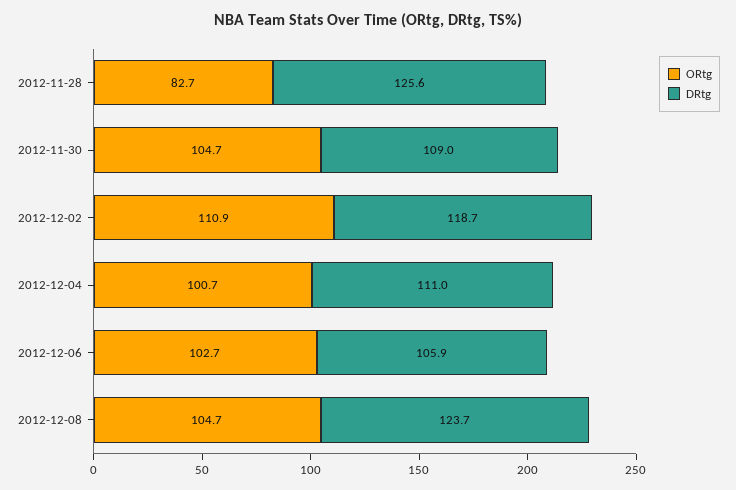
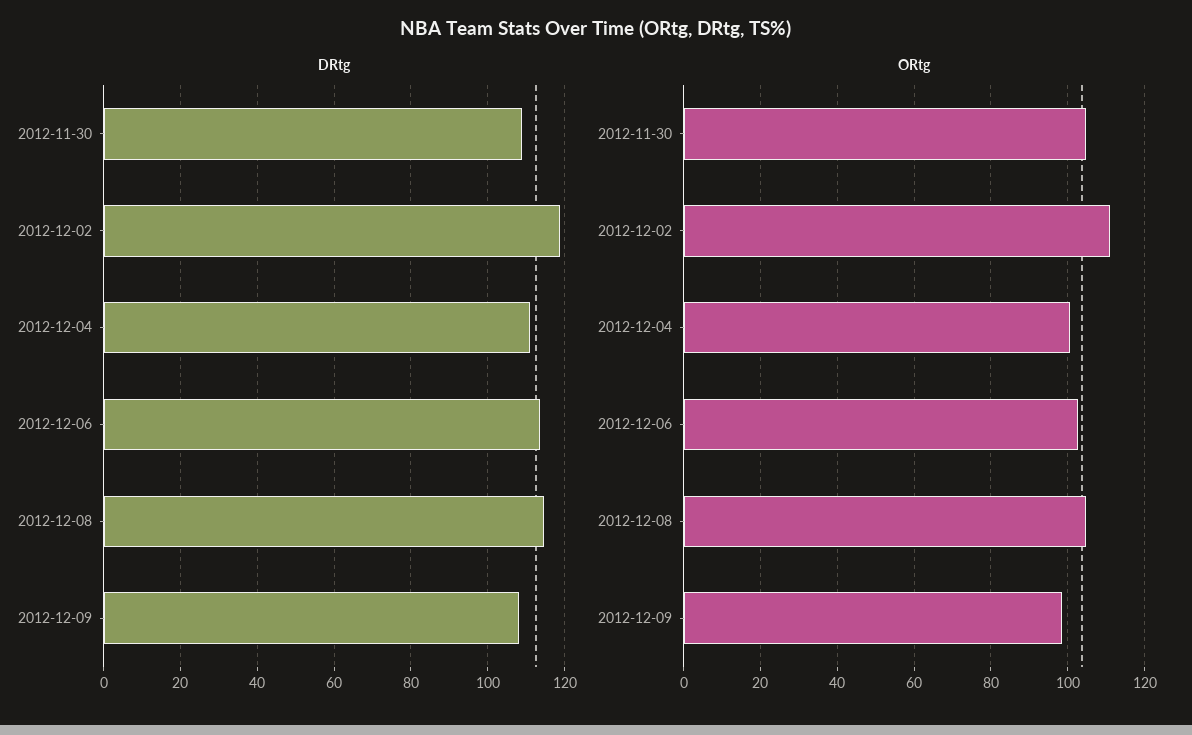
ORtg, 2012-11-28: 82.7 -> none
DRtg, 2012-11-28: 125.6 -> none
DRtg, 2012-12-06: 105.9 -> 114
DRtg, 2012-12-08: 123.7 -> 114
DRtg, 2012-12-09: none -> 108
ORtg, 2012-12-09: none -> 98

